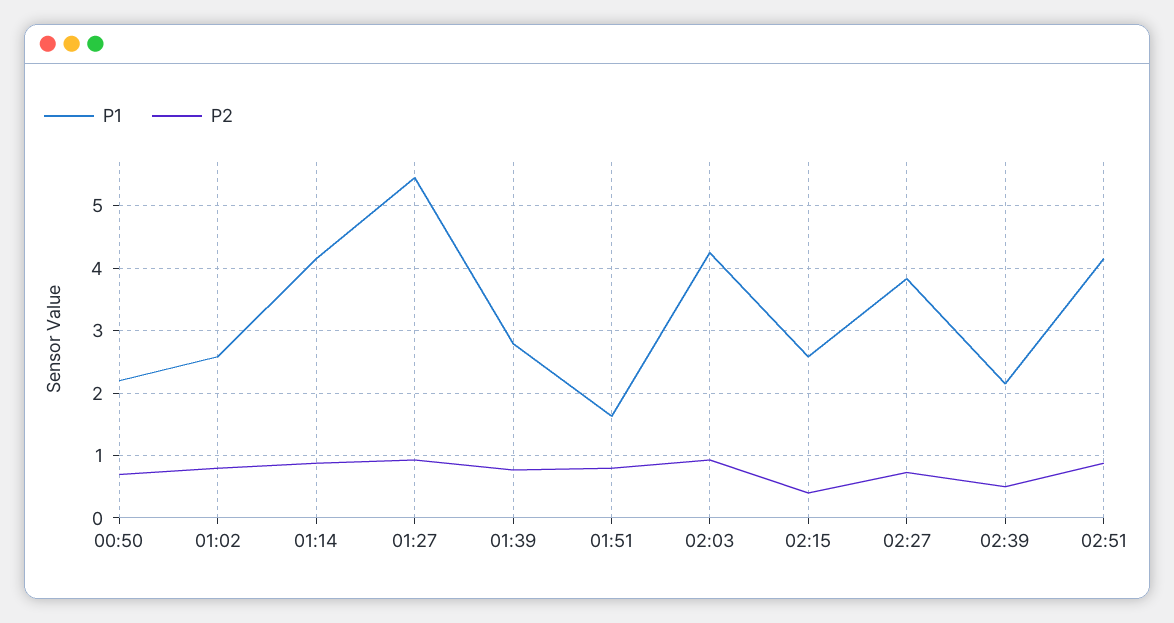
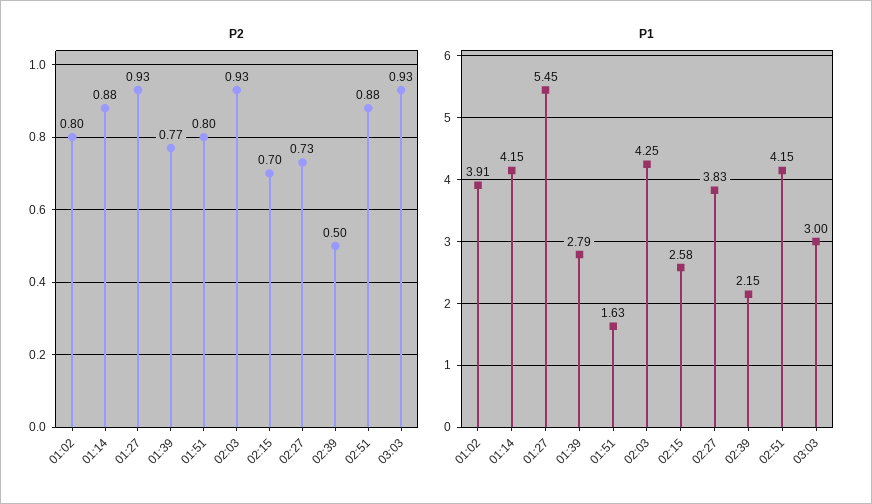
P1, 00:50: 2.2 -> none
P2, 00:50: 0.7 -> none
P1, 01:02: 2.6 -> 3.91
P2, 02:15: 0.4 -> 0.7
P2, 03:03: none -> 0.93
P1, 03:03: none -> 3

